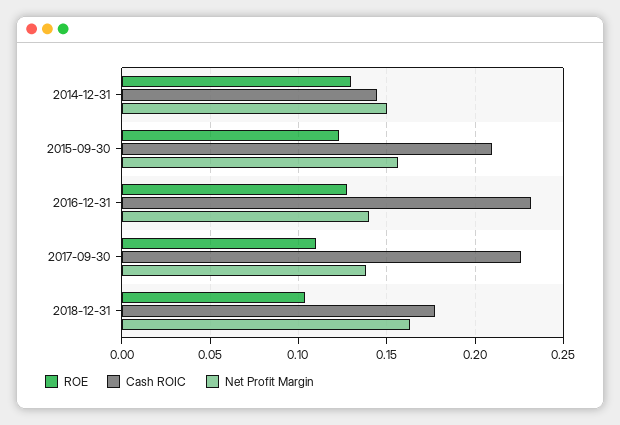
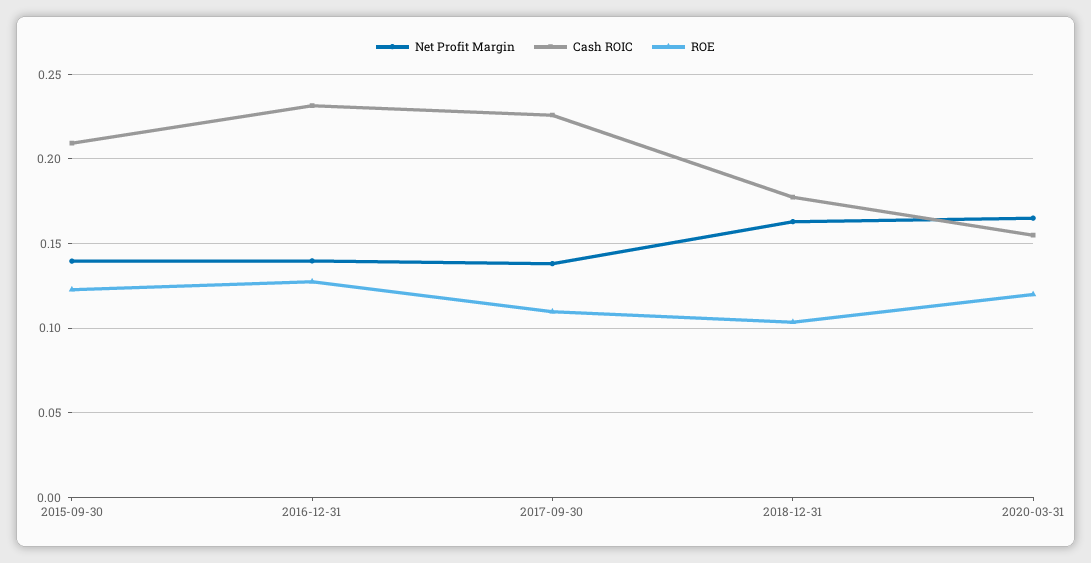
ROE, 2014-12-31: 0.13 -> none
Cash ROIC, 2014-12-31: 0.145 -> none
Net Profit Margin, 2014-12-31: 0.15 -> none
Net Profit Margin, 2015-09-30: 0.155 -> 0.14
Net Profit Margin, 2020-03-31: none -> 0.165
Cash ROIC, 2020-03-31: none -> 0.155
ROE, 2020-03-31: none -> 0.12

